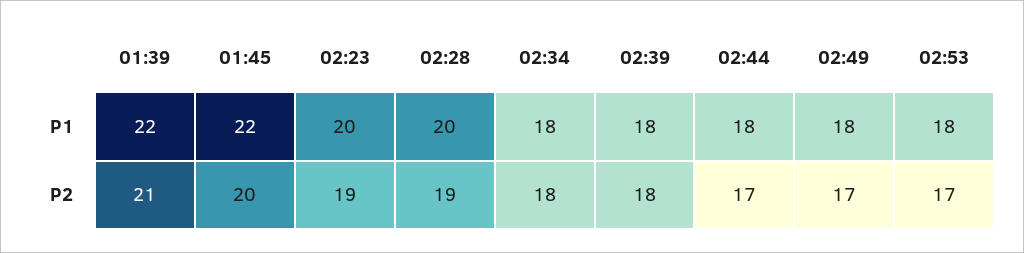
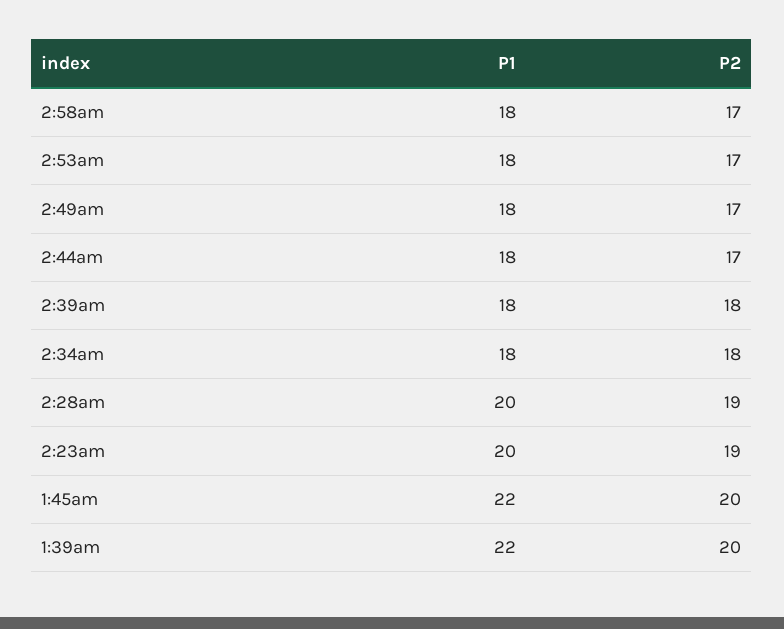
01:39, P2: 21 -> 20
2:58am, P1: none -> 18
2:58am, P2: none -> 17

